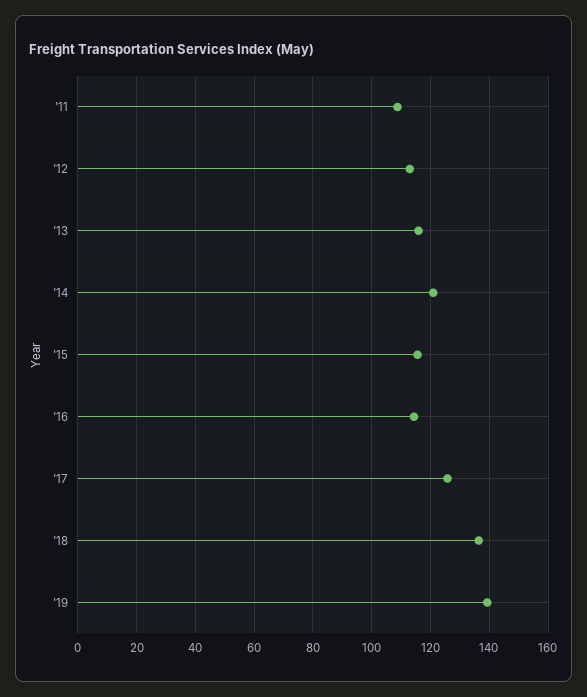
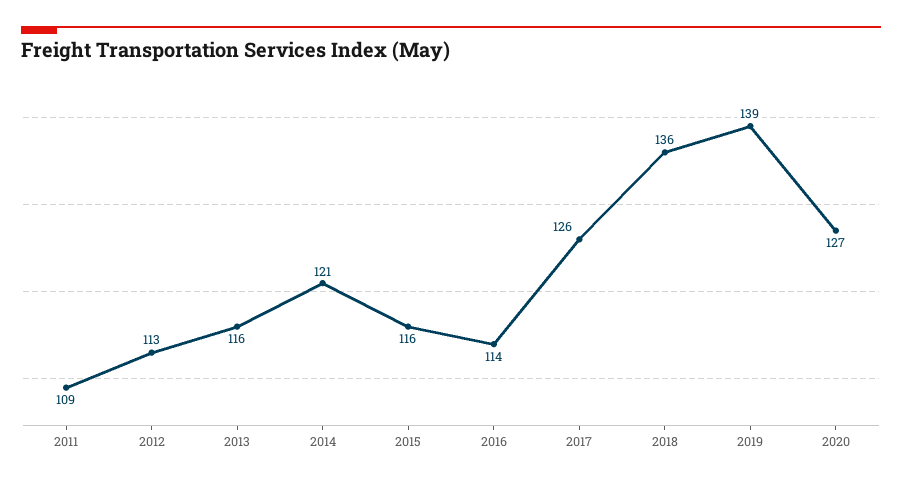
2020: none -> 127

